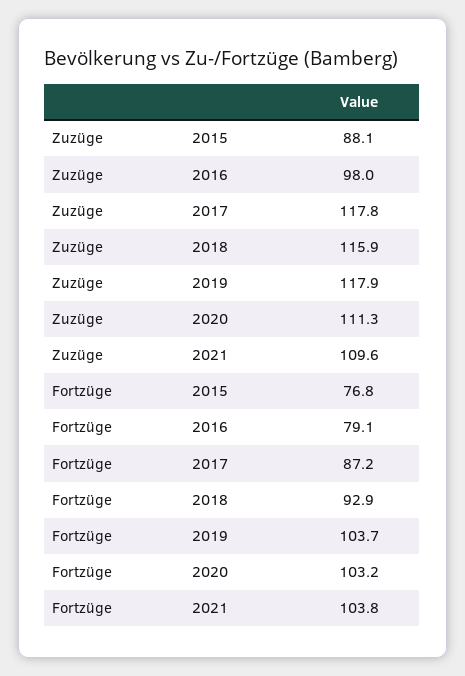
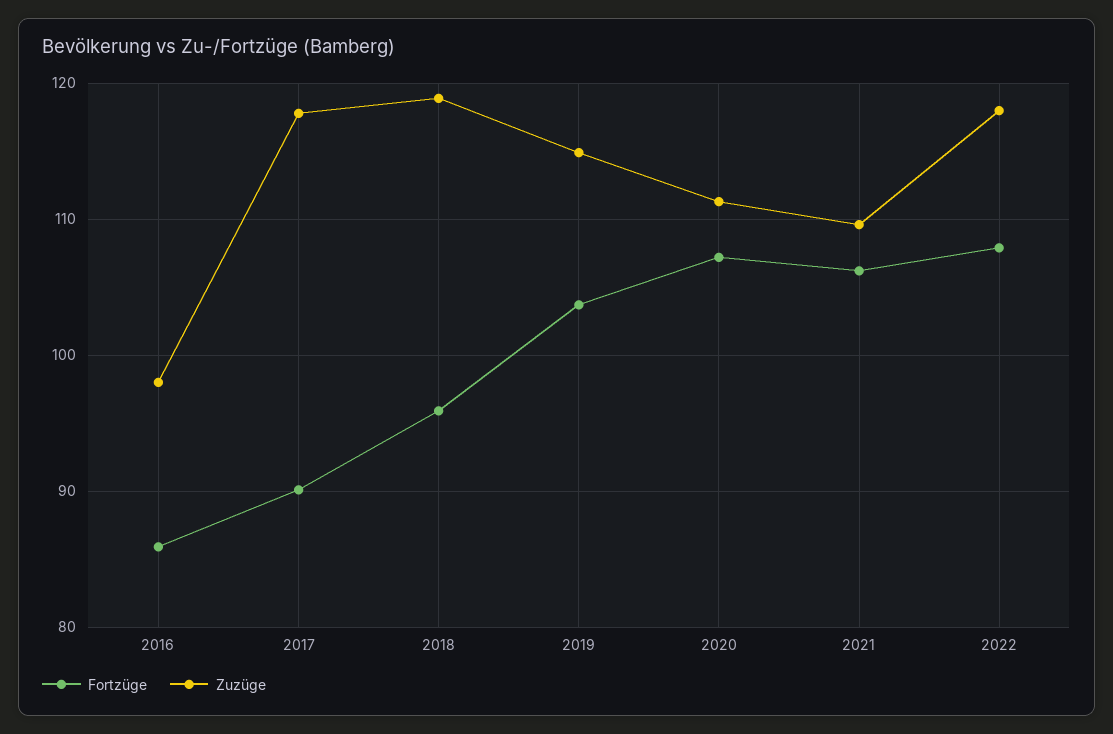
Zuzüge, 2015: 88.1 -> none
Zuzüge, 2018: 115.9 -> 119
Zuzüge, 2019: 117.9 -> 115
Fortzüge, 2015: 76.8 -> none
Fortzüge, 2016: 79.1 -> 86
Fortzüge, 2017: 87.2 -> 90
Fortzüge, 2018: 92.9 -> 96
Fortzüge, 2020: 103.2 -> 107
Fortzüge, 2021: 103.8 -> 106
Fortzüge, 2022: none -> 108
Zuzüge, 2022: none -> 118

